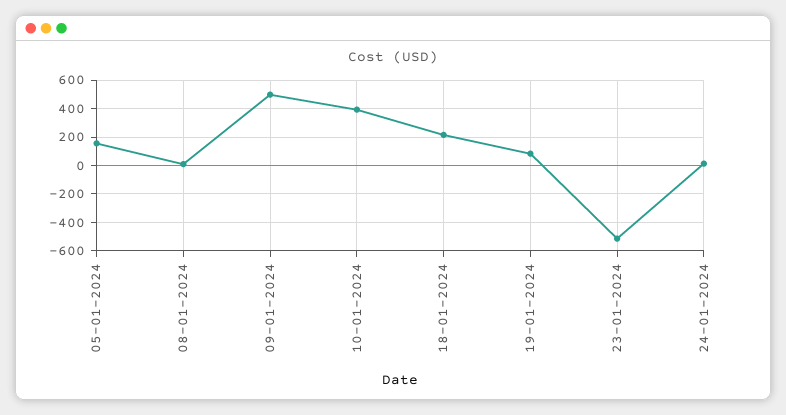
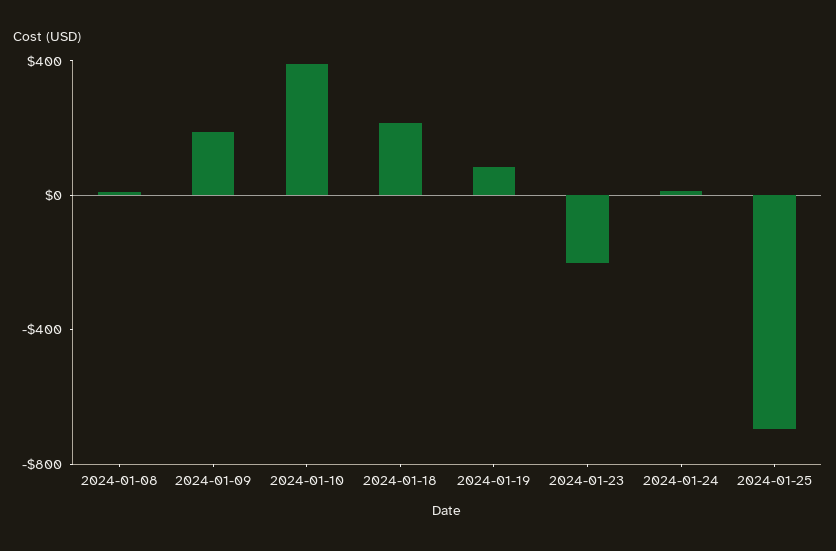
05-01-2024: 150 -> none
09-01-2024: 500 -> 200
23-01-2024: -500 -> -200
2024-01-25: none -> -700

